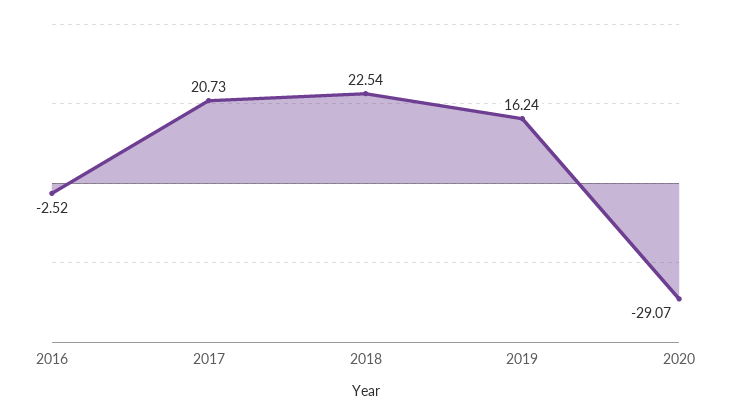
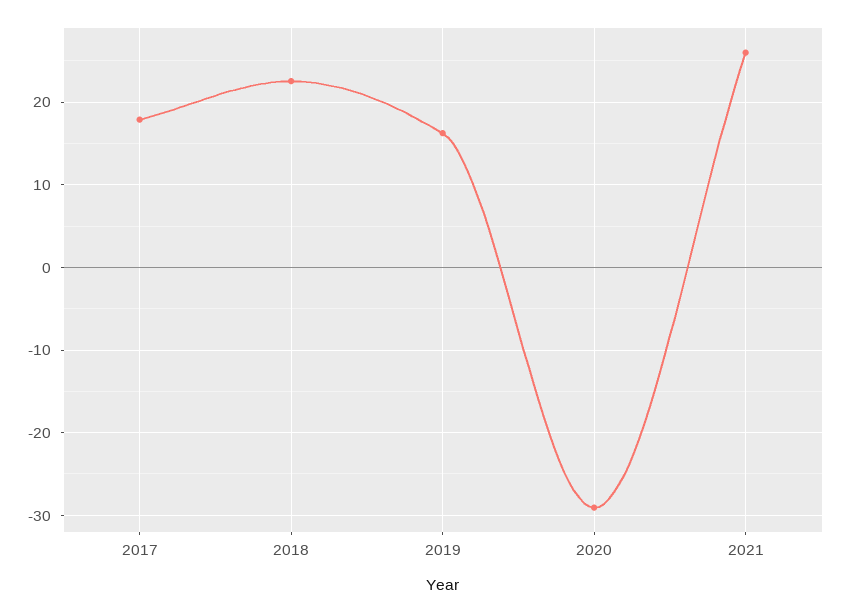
2016: -2.52 -> none
2017: 20.73 -> 18
2021: none -> 26

